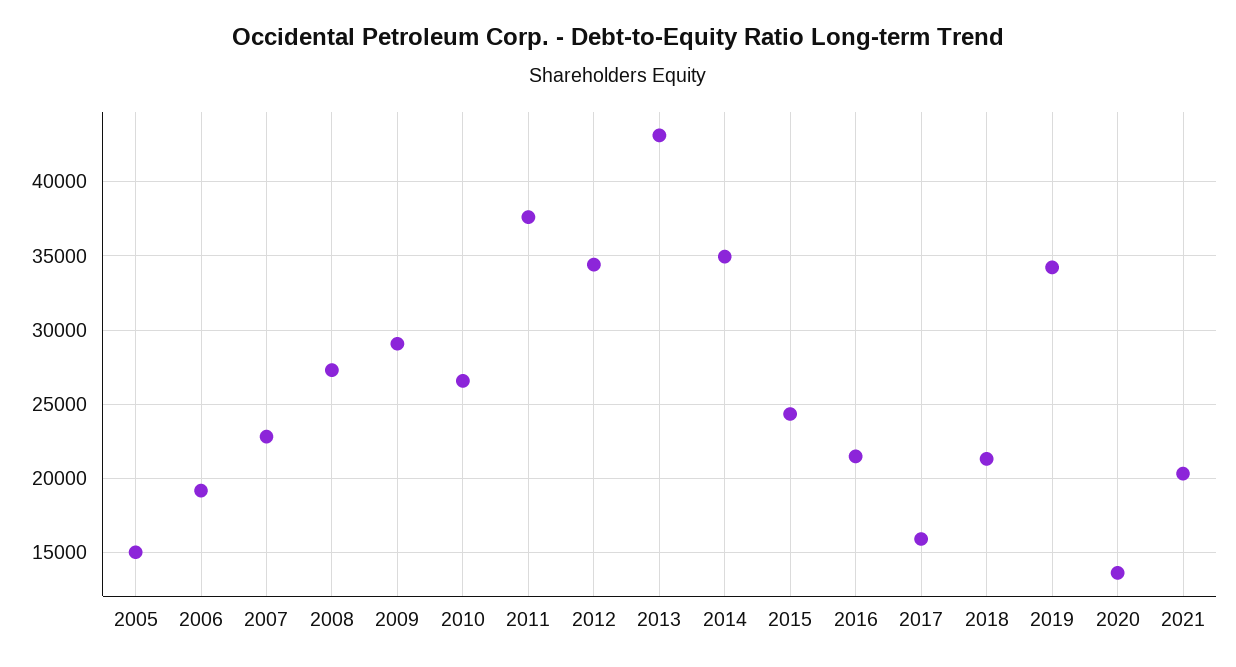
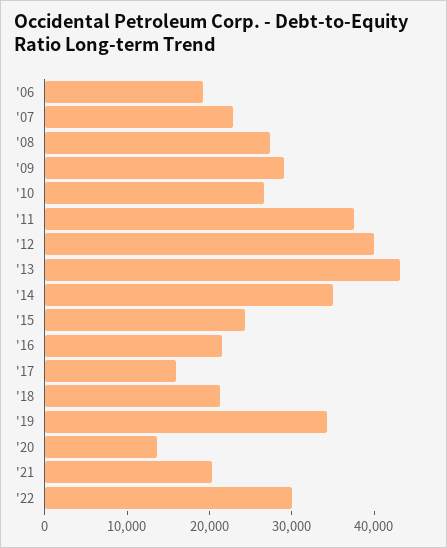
2005: 15000 -> none
2012: 34500 -> 40000
'22: none -> 30000

